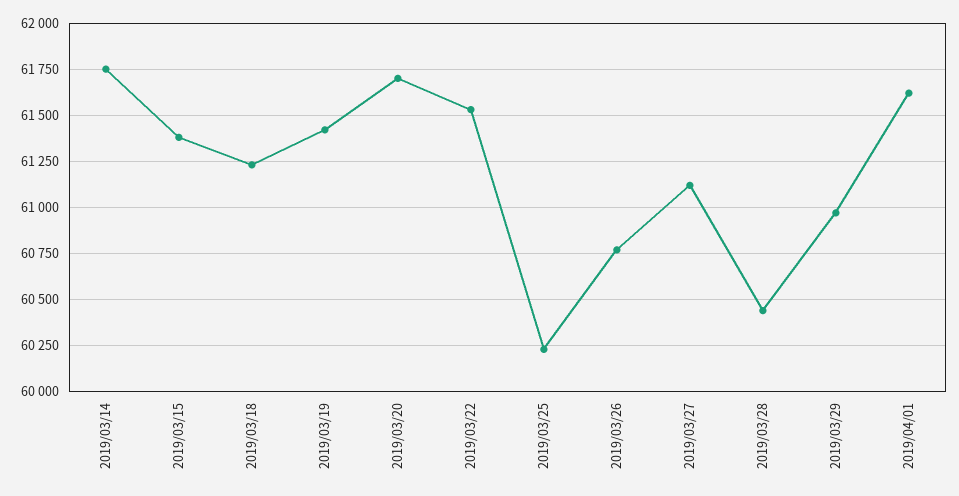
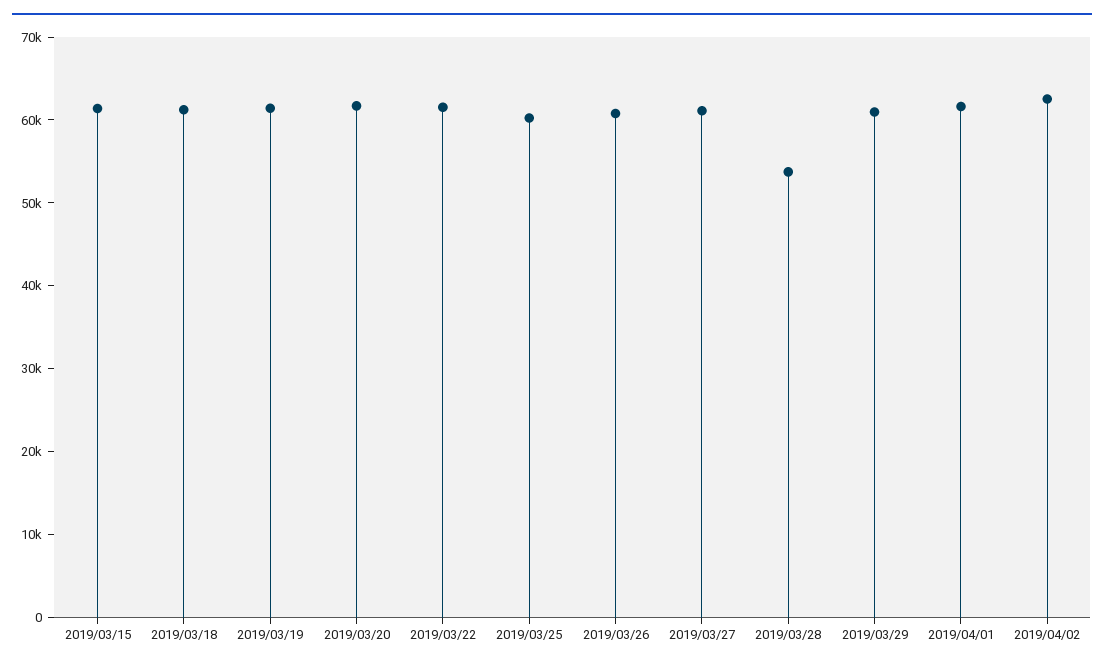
2019/03/14: 61750 -> none
2019/03/28: 60450 -> 54000
2019/04/02: none -> 62000

